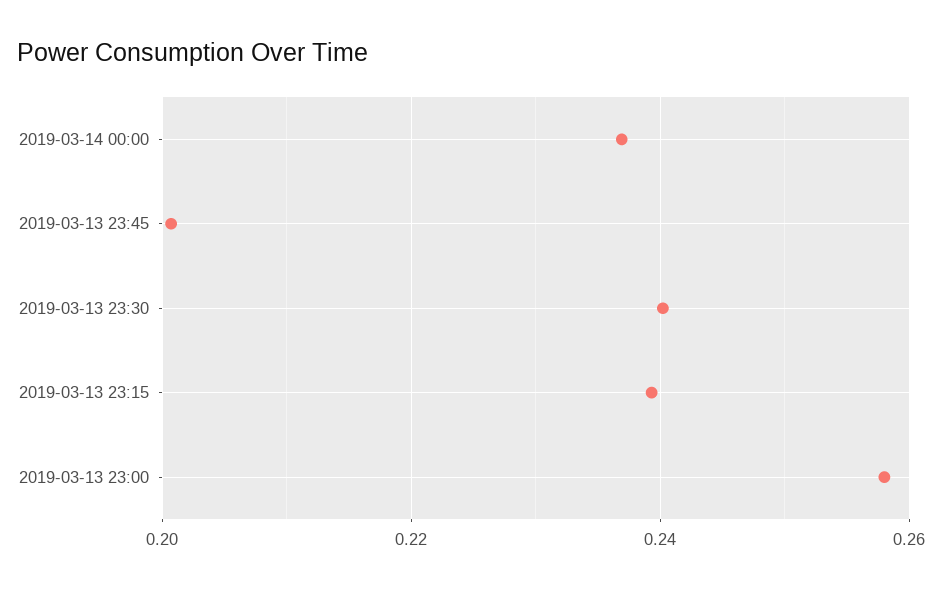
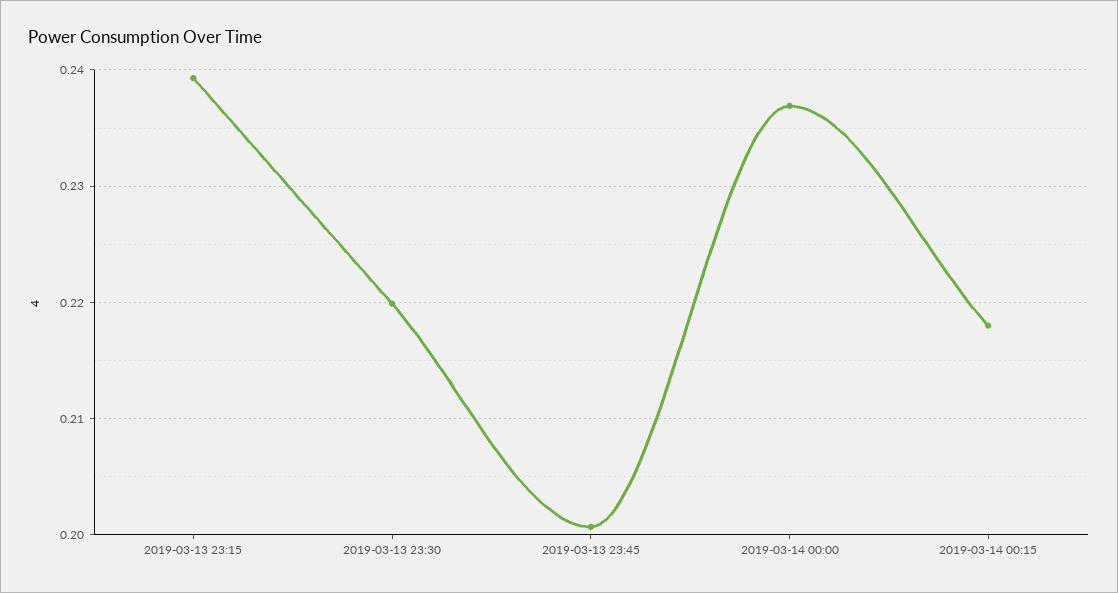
2019-03-13 23:30: 0.24 -> 0.22
2019-03-13 23:00: 0.258 -> none
2019-03-14 00:15: none -> 0.218

